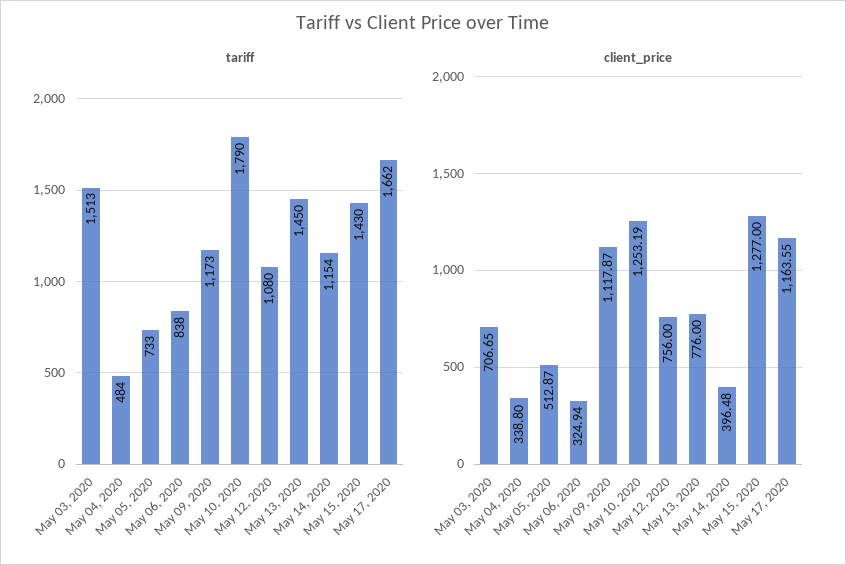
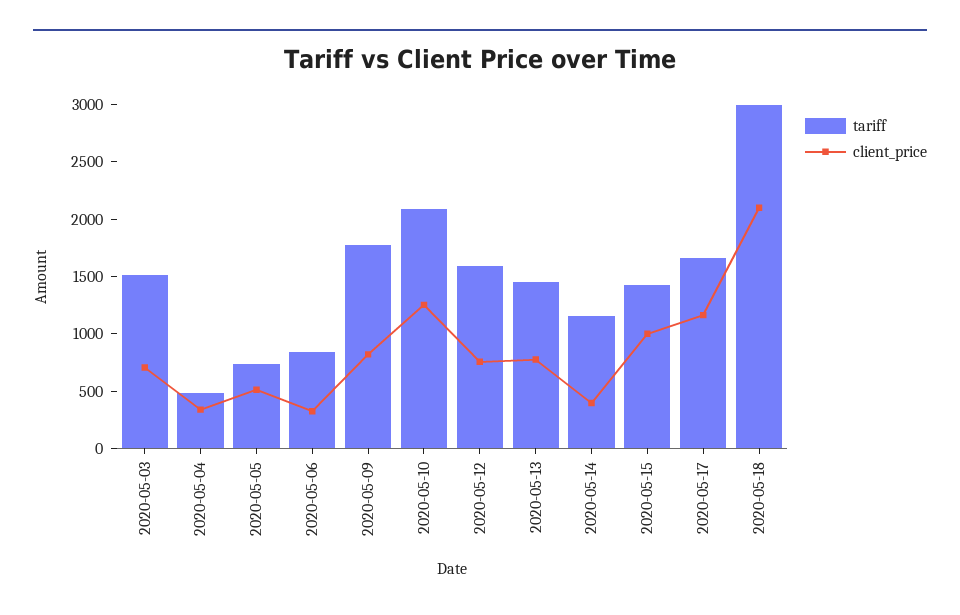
tariff, May 09, 2020: 1173 -> 1800
tariff, May 10, 2020: 1790 -> 2100
tariff, May 12, 2020: 1080 -> 1600
client_price, May 09, 2020: 1117.87 -> 800
client_price, May 15, 2020: 1277 -> 1000
tariff, 2020-05-18: none -> 3000
client_price, 2020-05-18: none -> 2100

